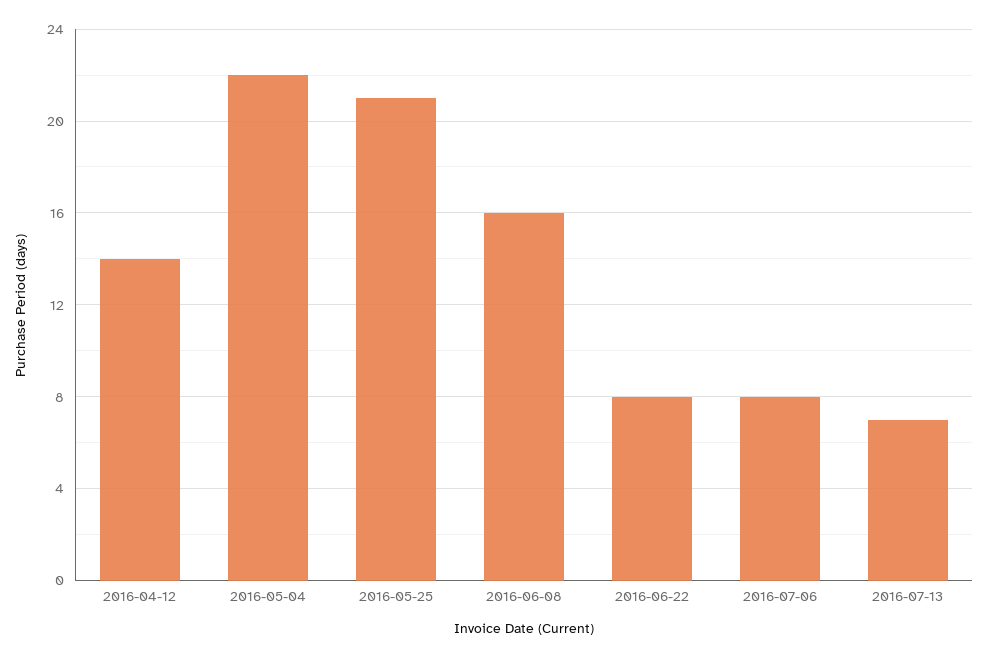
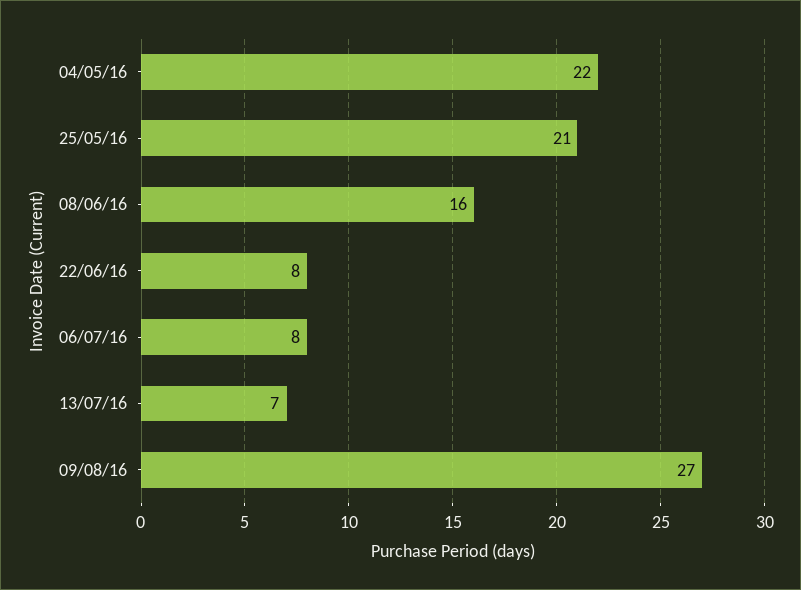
2016-04-12: 14 -> none
09/08/16: none -> 27

